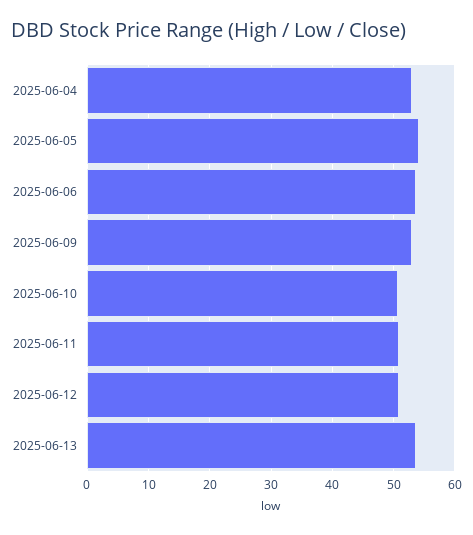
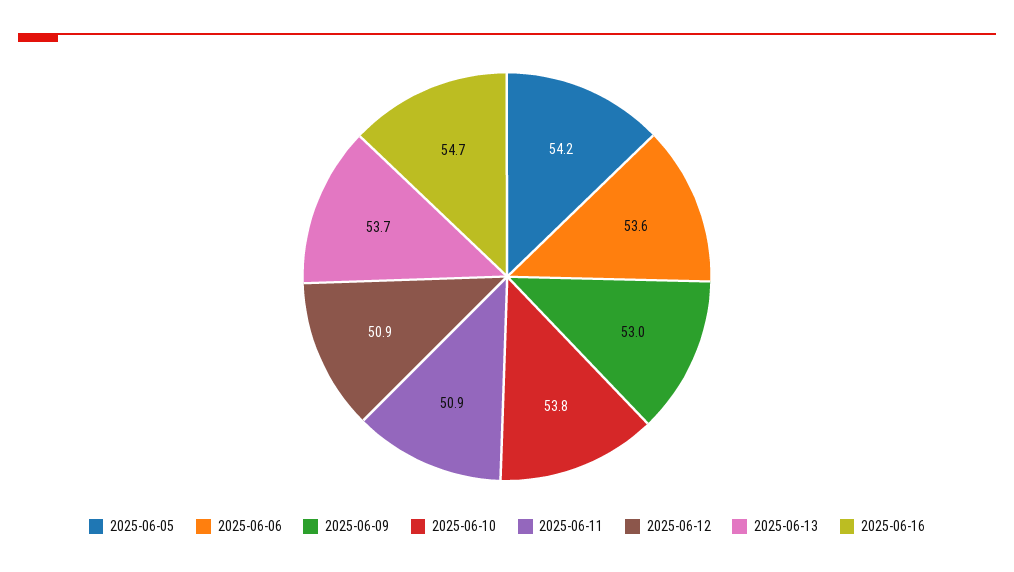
2025-06-04: 53 -> none
2025-06-10: 51 -> 53.8
2025-06-16: none -> 54.7

